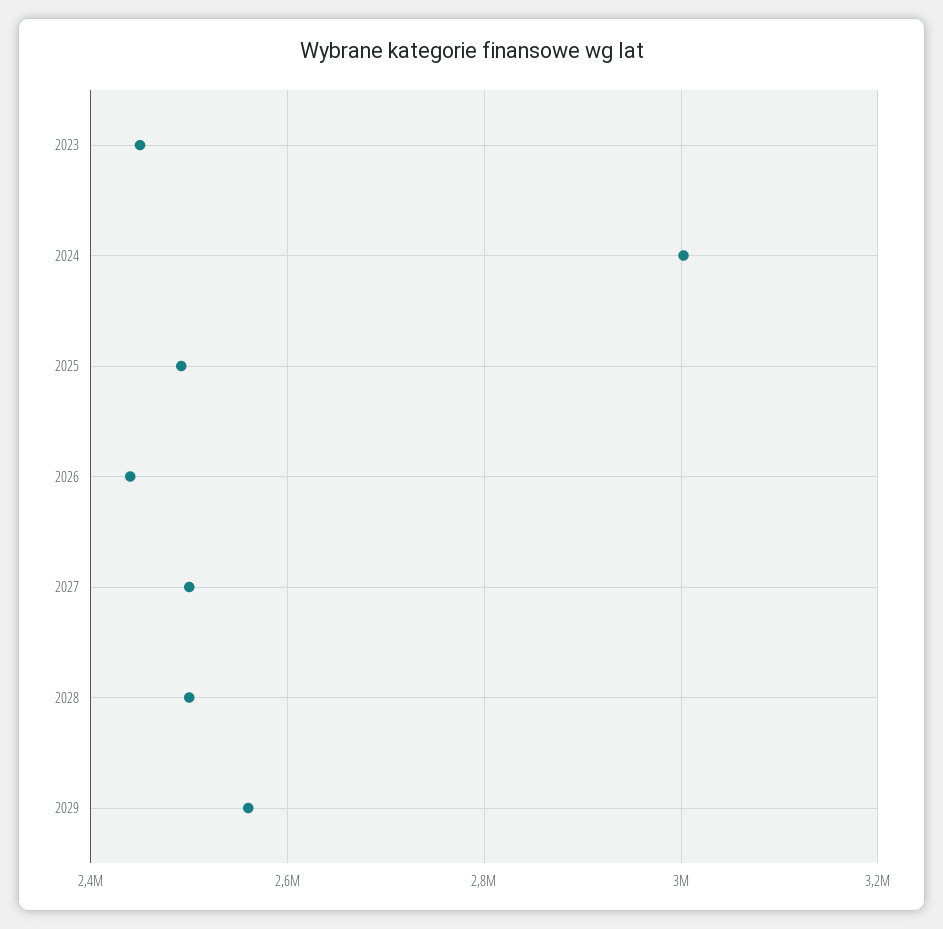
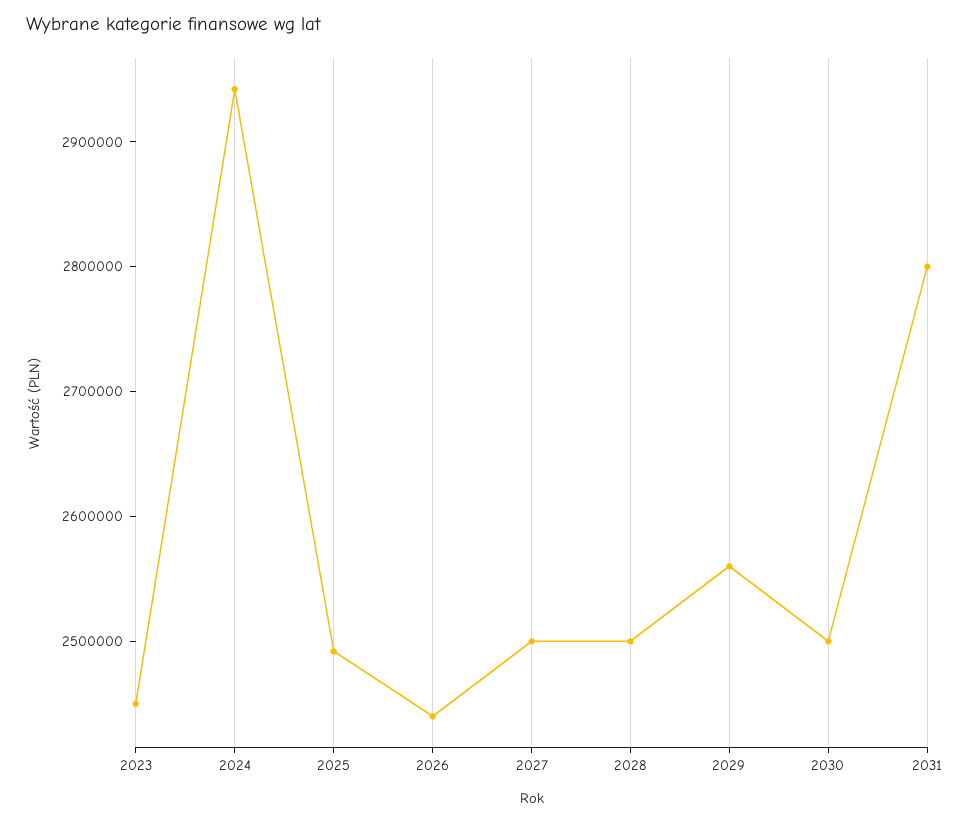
2024: 3000000 -> 2940000
2030: none -> 2500000
2031: none -> 2800000

